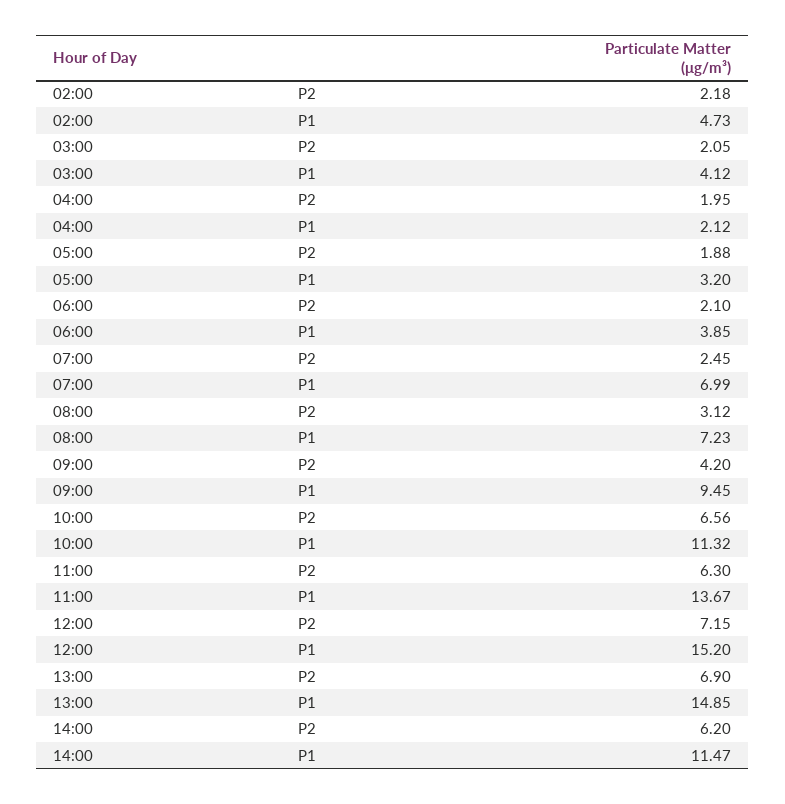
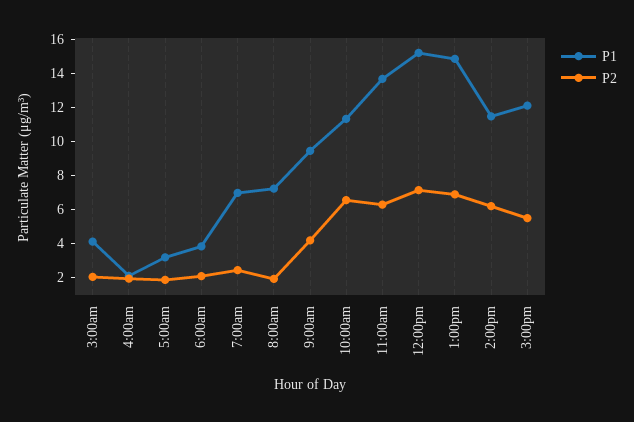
P2, 02:00: 2.18 -> none
P1, 02:00: 4.73 -> none
P2, 08:00: 3.12 -> 2
P1, 3:00pm: none -> 12
P2, 3:00pm: none -> 5.5

